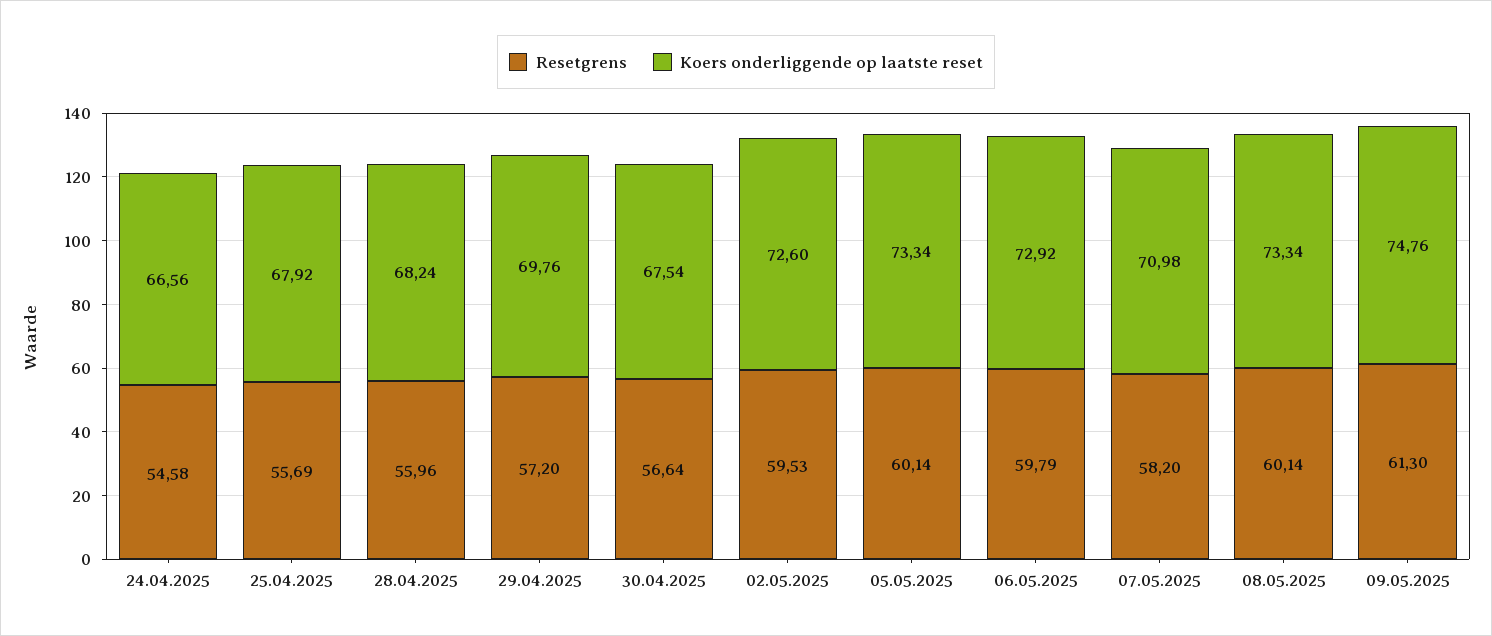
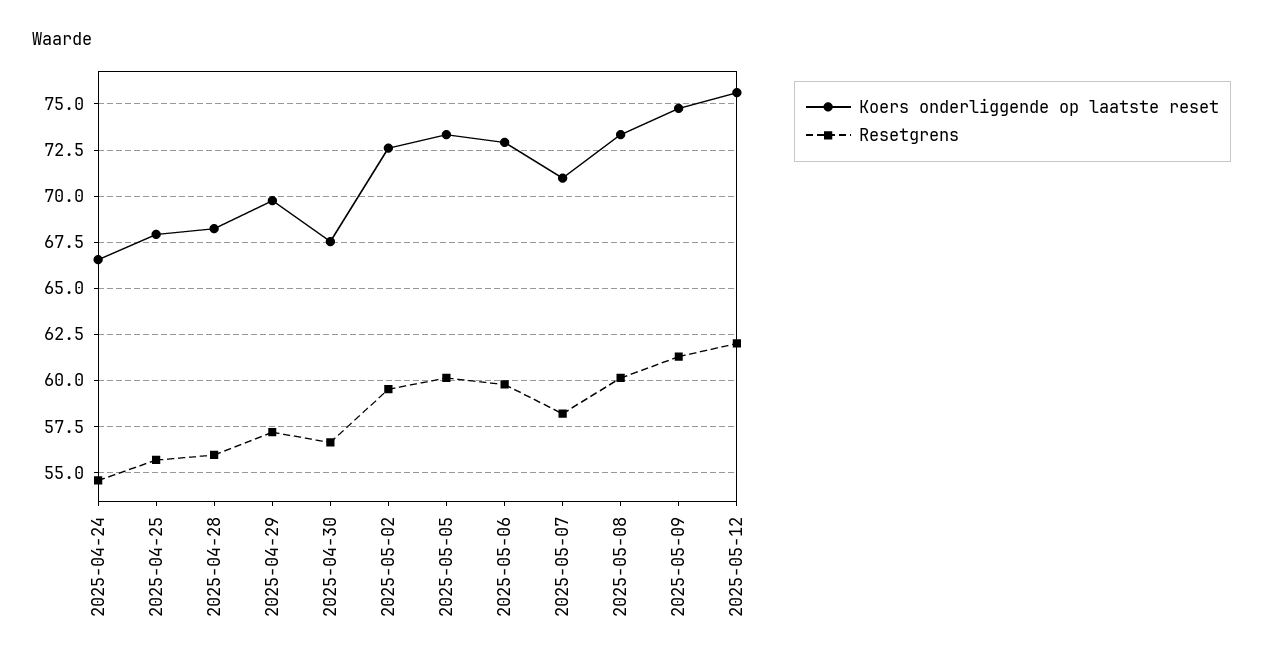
Koers onderliggende op laatste reset, 2025-05-12: none -> 75.5
Resetgrens, 2025-05-12: none -> 62

